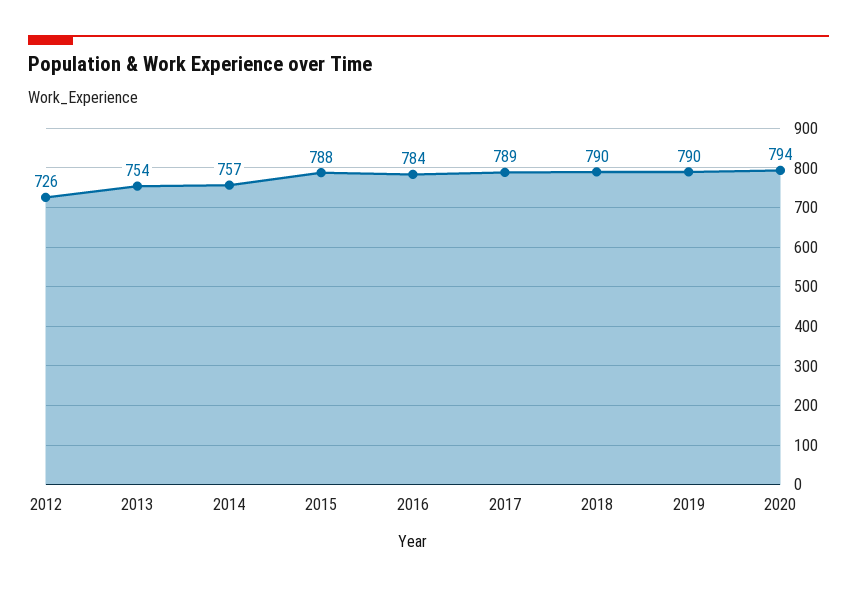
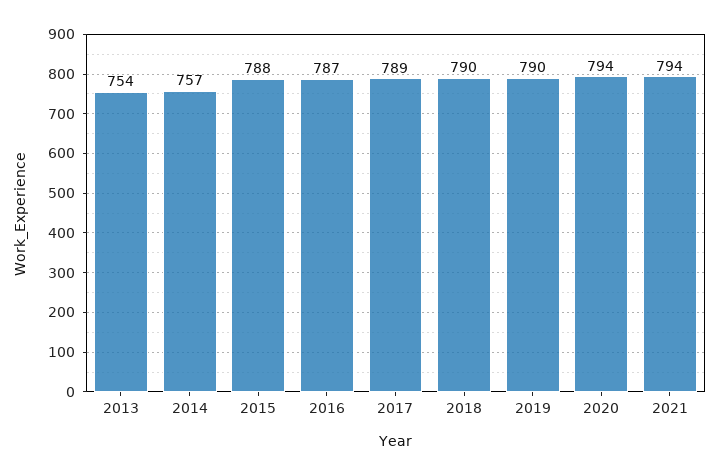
2012: 726 -> none
2016: 784 -> 787
2021: none -> 794

